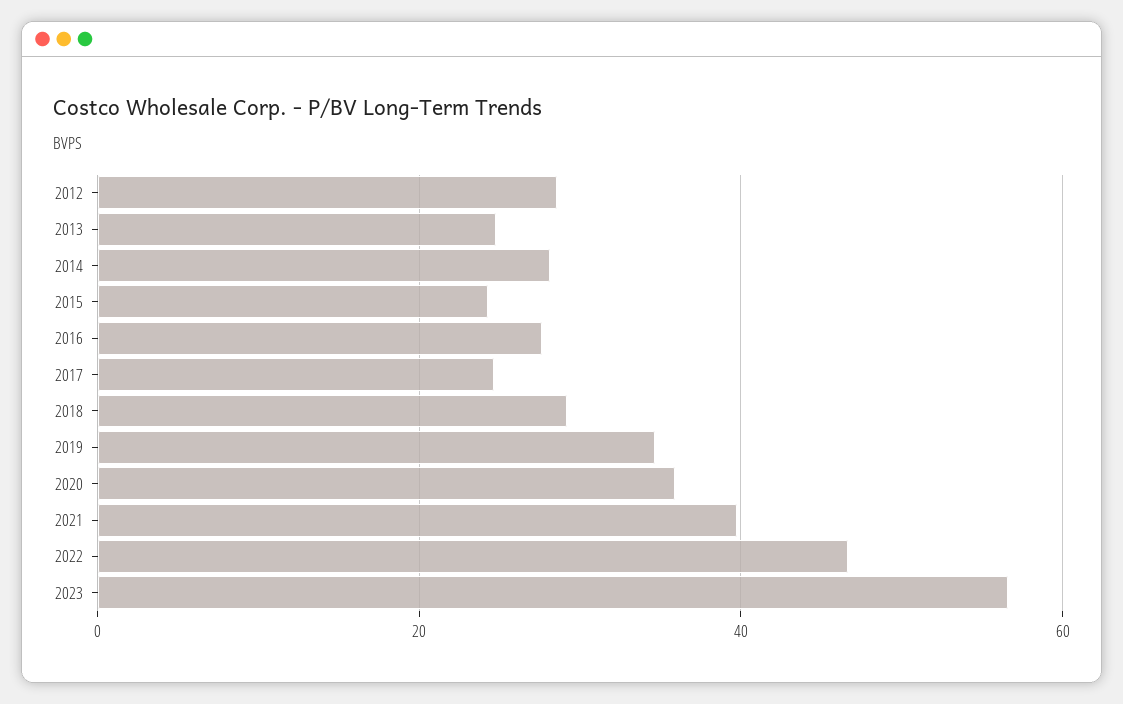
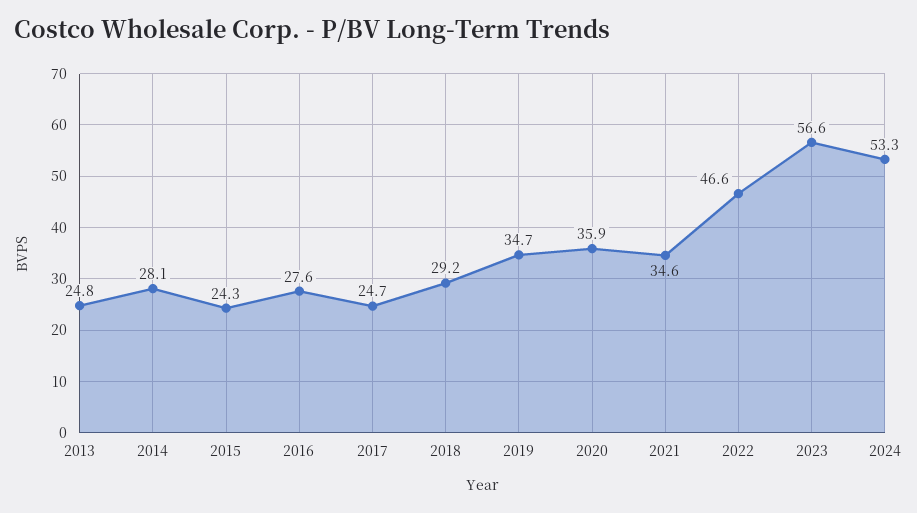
2012: 28 -> none
2021: 40 -> 34.6
2024: none -> 53.3

